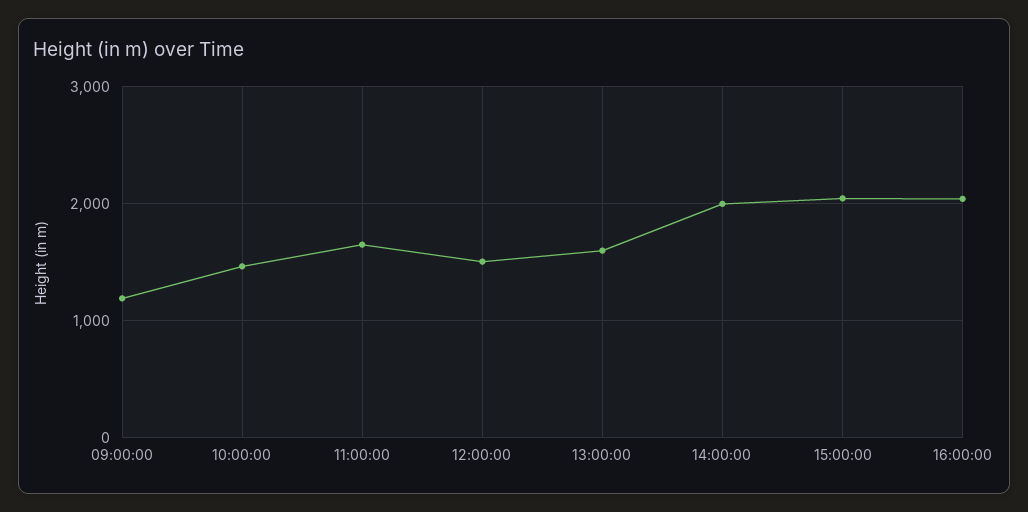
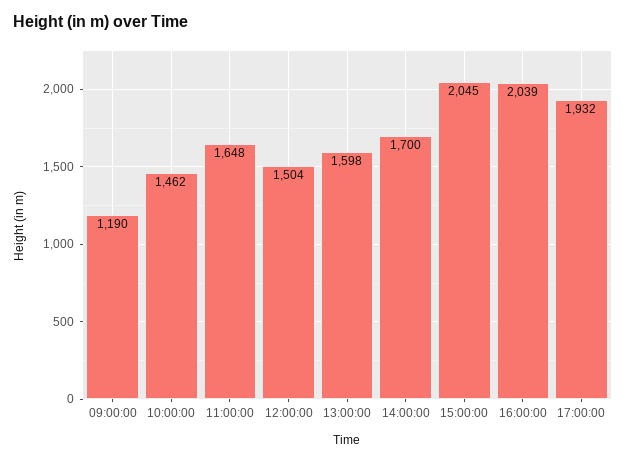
14:00:00: 2000 -> 1700
17:00:00: none -> 1932

